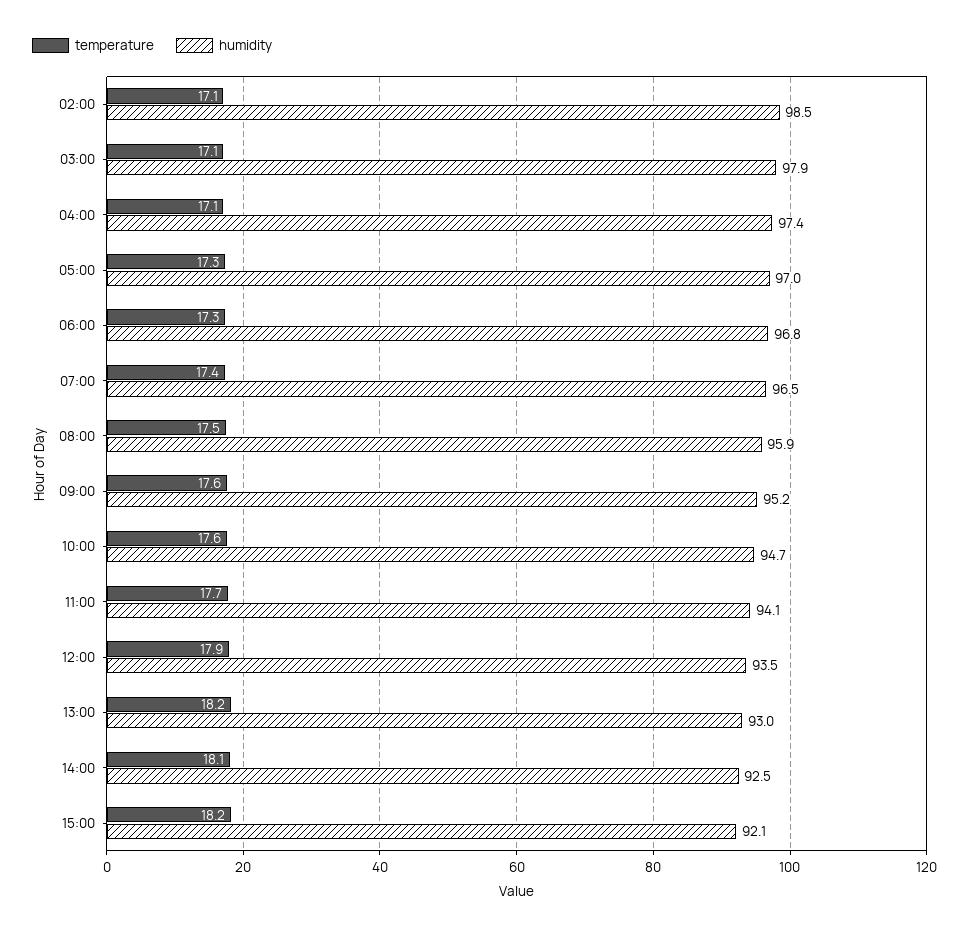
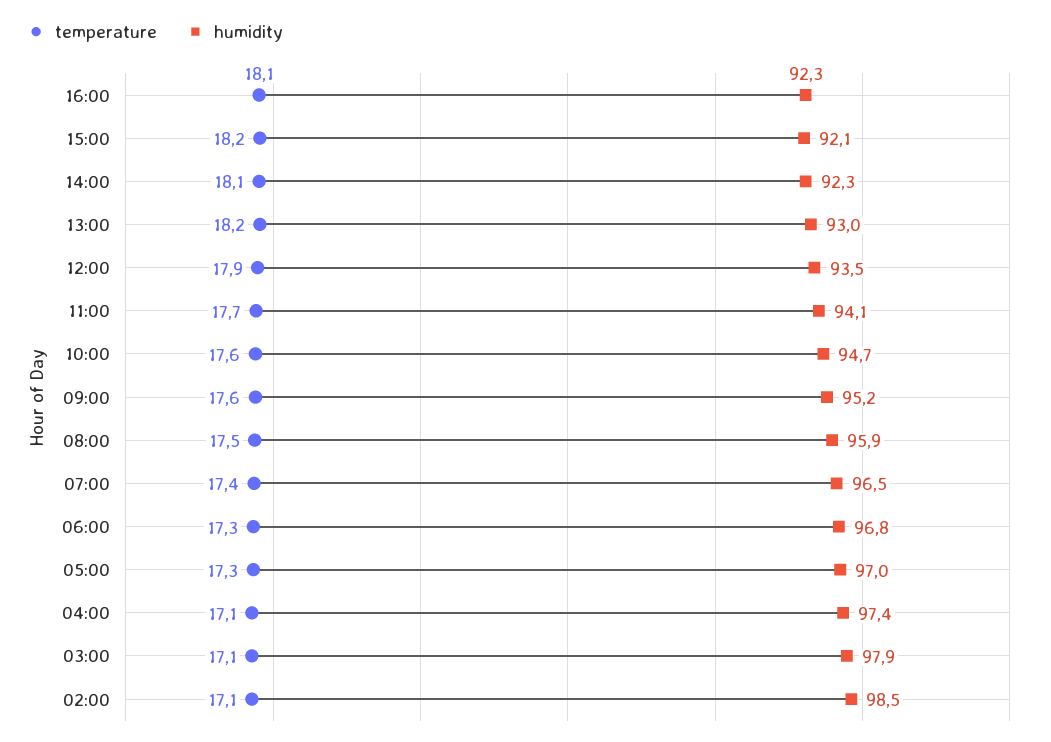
humidity, 14:00: 92.5 -> 92.3
temperature, 16:00: none -> 18.1
humidity, 16:00: none -> 92.3

